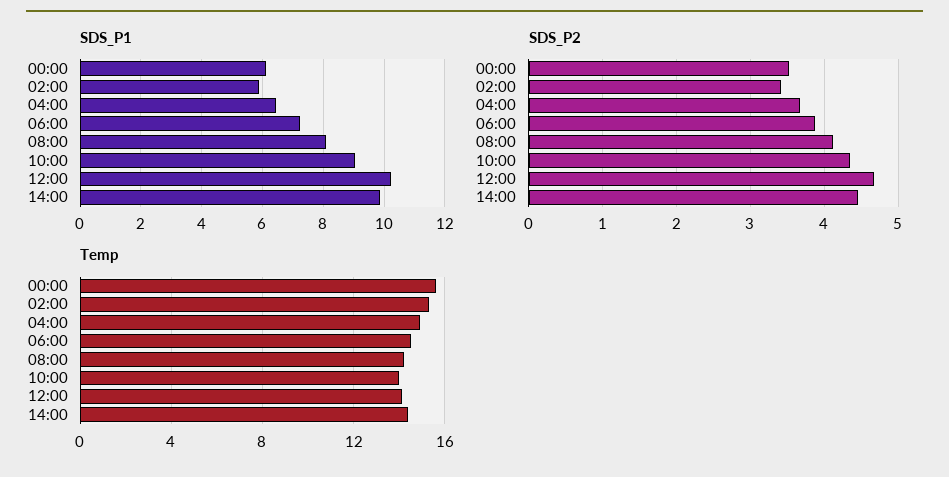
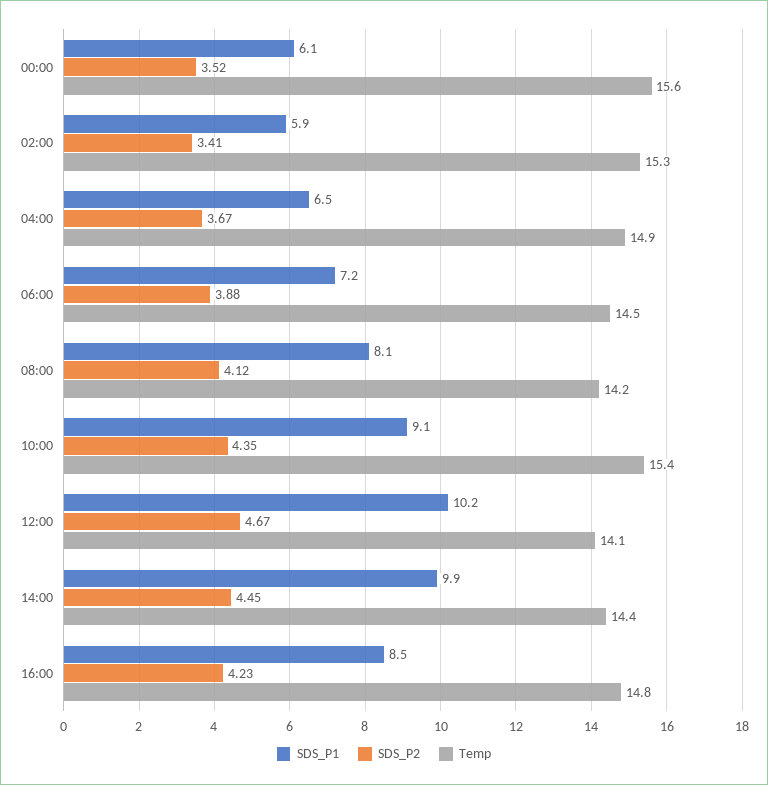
Temp, 10:00: 14 -> 15.4
SDS_P1, 16:00: none -> 8.5
SDS_P2, 16:00: none -> 4.23
Temp, 16:00: none -> 14.8

